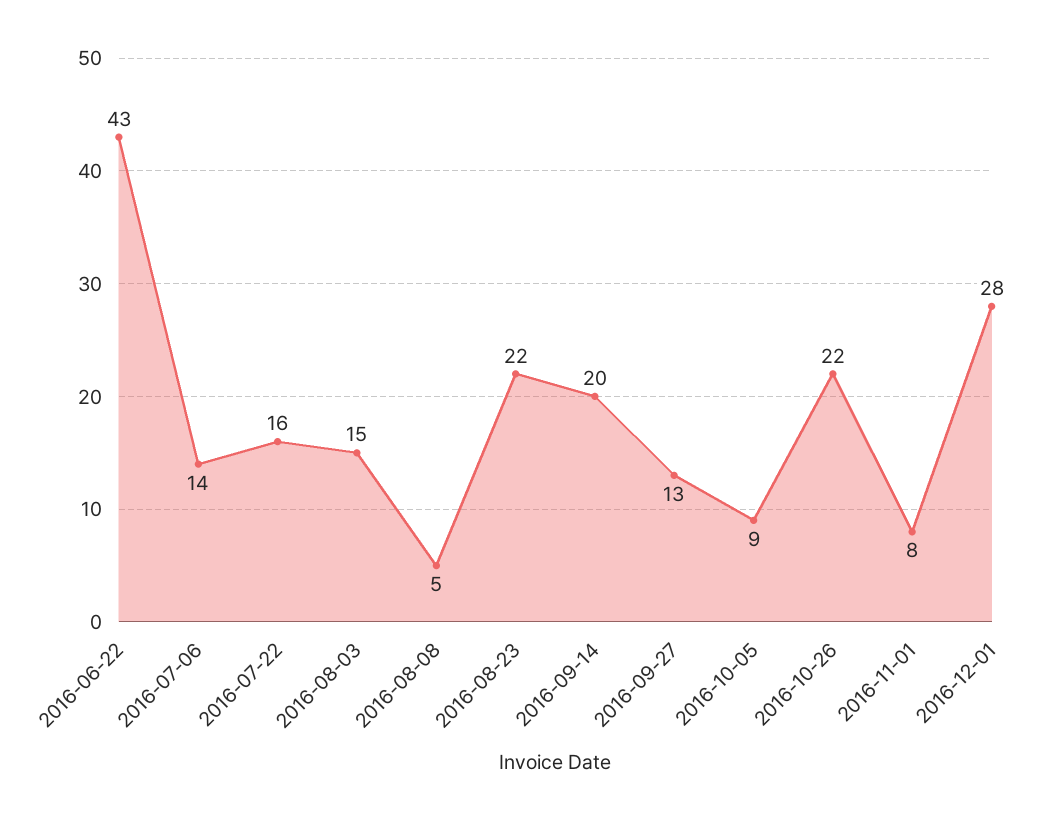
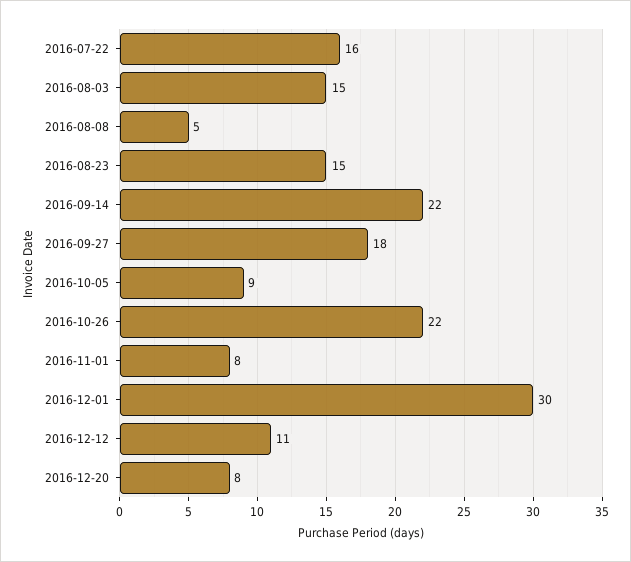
2016-06-22: 43 -> none
2016-07-06: 14 -> none
2016-08-23: 22 -> 15
2016-09-14: 20 -> 22
2016-09-27: 13 -> 18
2016-12-01: 28 -> 30
2016-12-12: none -> 11
2016-12-20: none -> 8

